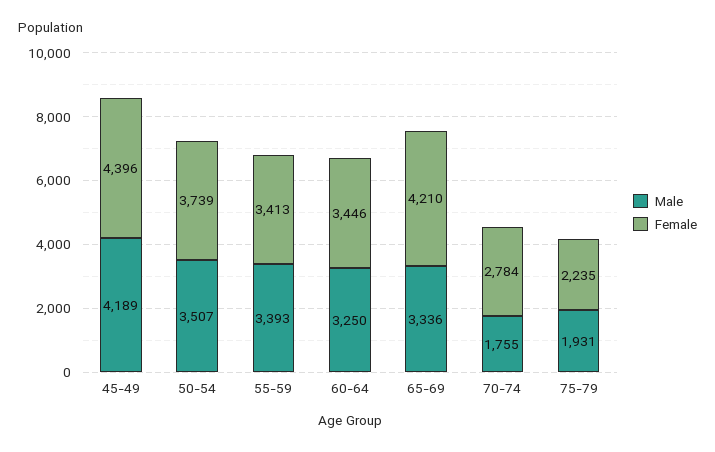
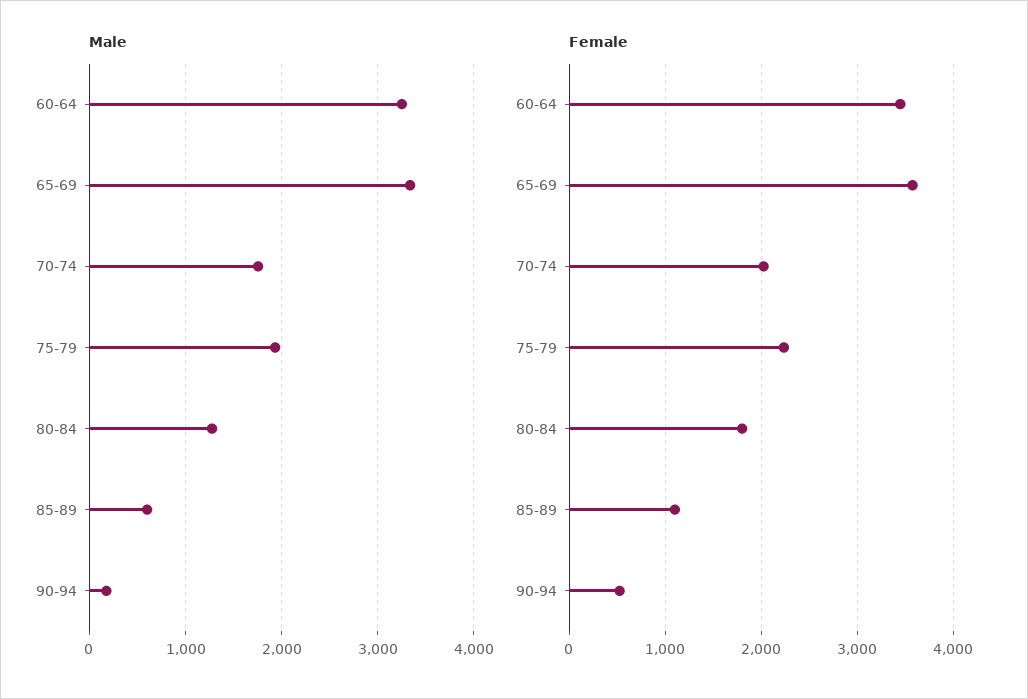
Male, 45-49: 4189 -> none
Female, 45-49: 4396 -> none
Male, 50-54: 3507 -> none
Female, 50-54: 3739 -> none
Male, 55-59: 3393 -> none
Female, 55-59: 3413 -> none
Female, 65-69: 4210 -> 3600
Female, 70-74: 2784 -> 2000
Male, 80-84: none -> 1300
Male, 85-89: none -> 600
Male, 90-94: none -> 200
Female, 80-84: none -> 1800
Female, 85-89: none -> 1100
Female, 90-94: none -> 500

